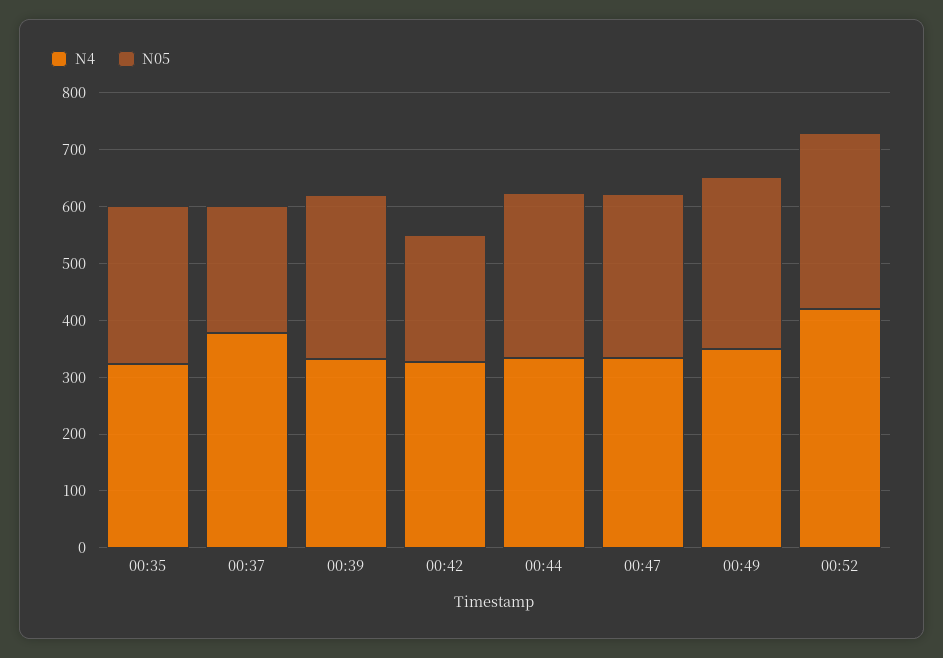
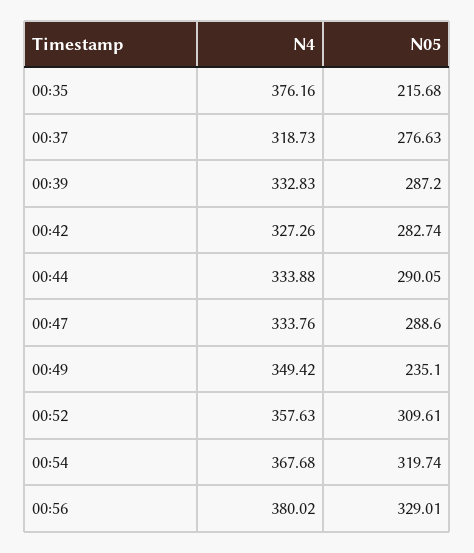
N4, 00:35: 320 -> 376.16
N05, 00:35: 280 -> 215.68
N4, 00:37: 380 -> 318.73
N05, 00:37: 220 -> 276.63
N05, 00:42: 220 -> 282.74
N05, 00:49: 300 -> 235.1
N4, 00:52: 420 -> 357.63
N4, 00:54: none -> 367.68
N05, 00:54: none -> 319.74
N4, 00:56: none -> 380.02
N05, 00:56: none -> 329.01

